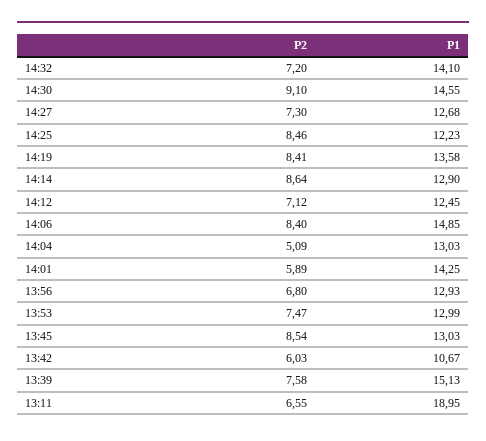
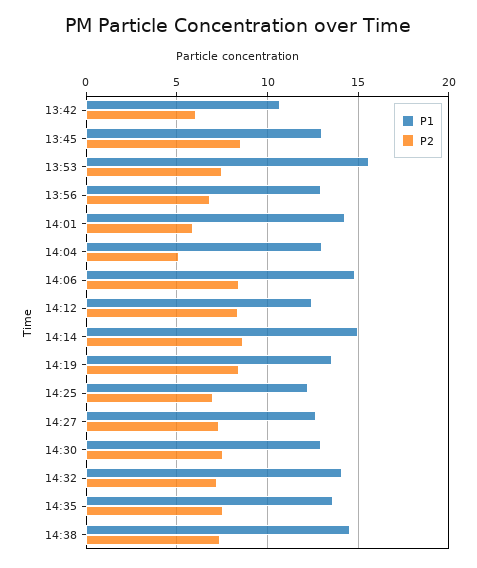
P2, 14:30: 9.1 -> 7.5
P1, 14:30: 14.55 -> 13
P2, 14:25: 8.46 -> 7
P1, 14:14: 12.9 -> 15
P2, 14:12: 7.12 -> 8.5
P1, 13:53: 12.99 -> 15.5
P2, 13:39: 7.58 -> none
P1, 13:39: 15.13 -> none
P2, 13:11: 6.55 -> none
P1, 13:11: 18.95 -> none
P1, 14:35: none -> 13.5
P2, 14:35: none -> 7.5
P1, 14:38: none -> 14.5
P2, 14:38: none -> 7.5

